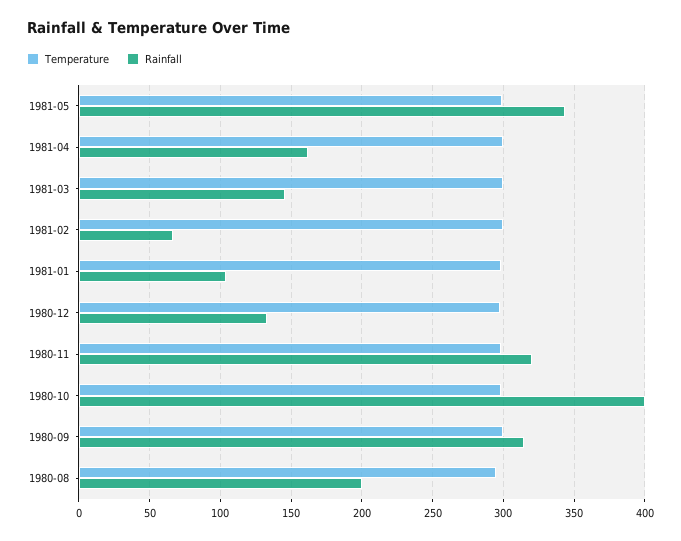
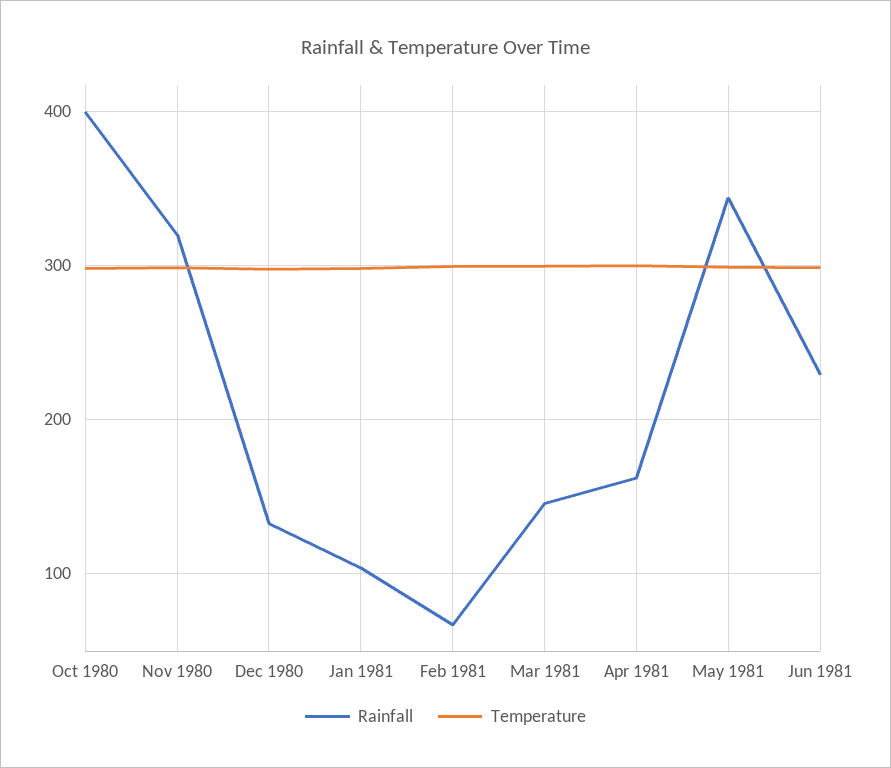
Temperature, 1980-09: 300 -> none
Rainfall, 1980-09: 315 -> none
Temperature, 1980-08: 295 -> none
Rainfall, 1980-08: 200 -> none
Rainfall, Jun 1981: none -> 230
Temperature, Jun 1981: none -> 300

